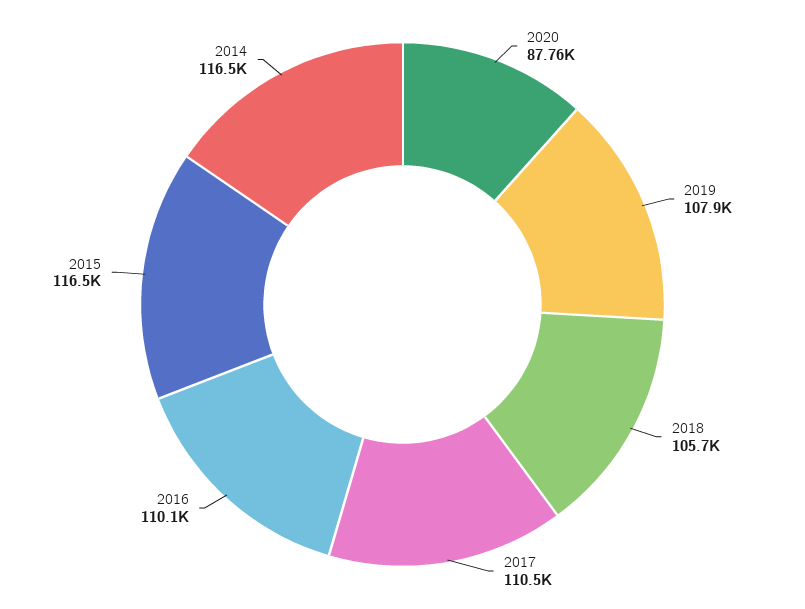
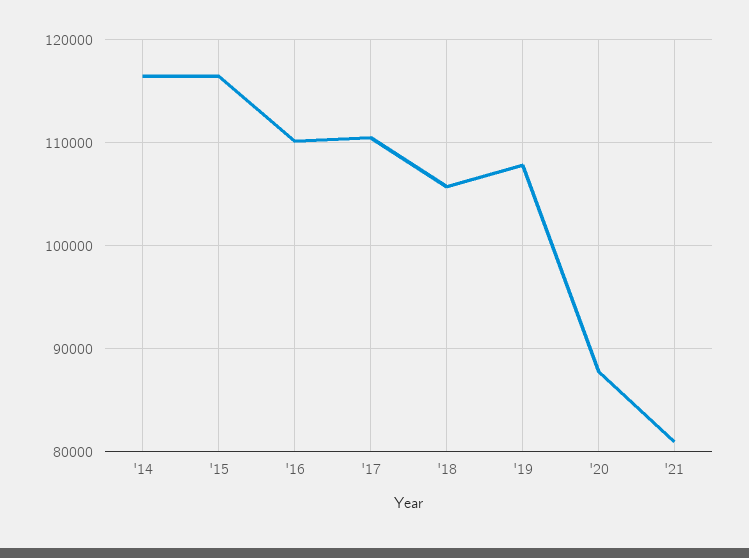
'21: none -> 81000

